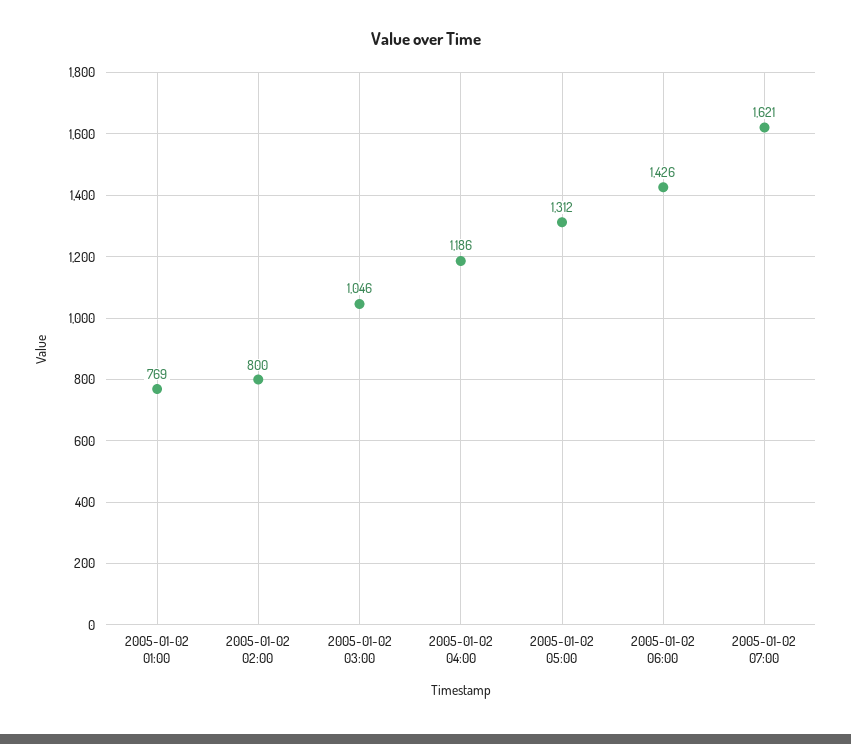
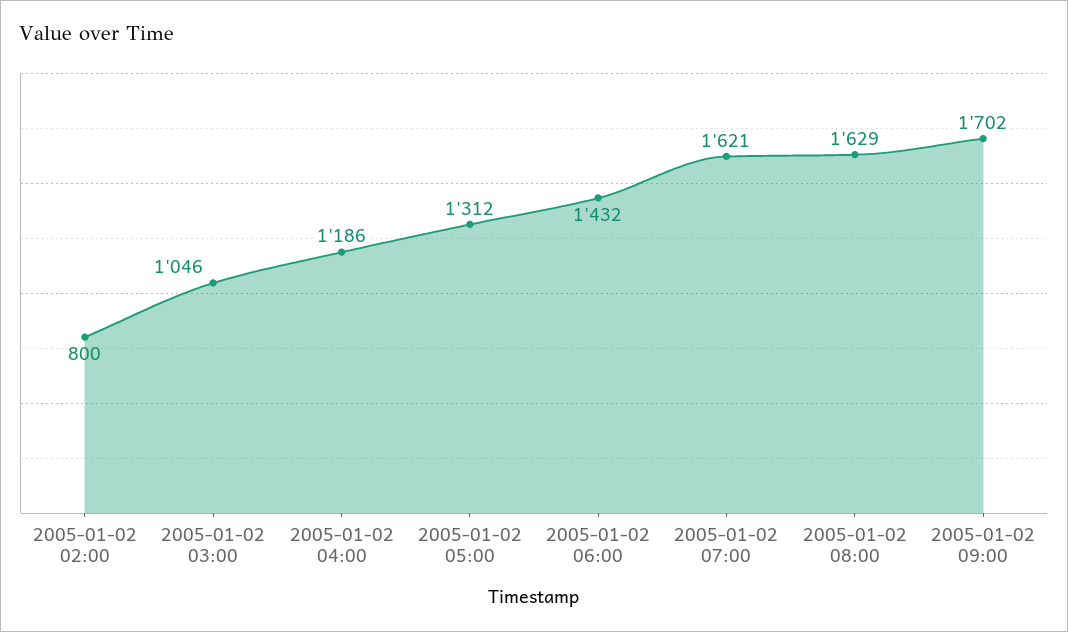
2005-01-02 01:00: 769 -> none
2005-01-02 06:00: 1426 -> 1432
2005-01-02 08:00: none -> 1629
2005-01-02 09:00: none -> 1702

